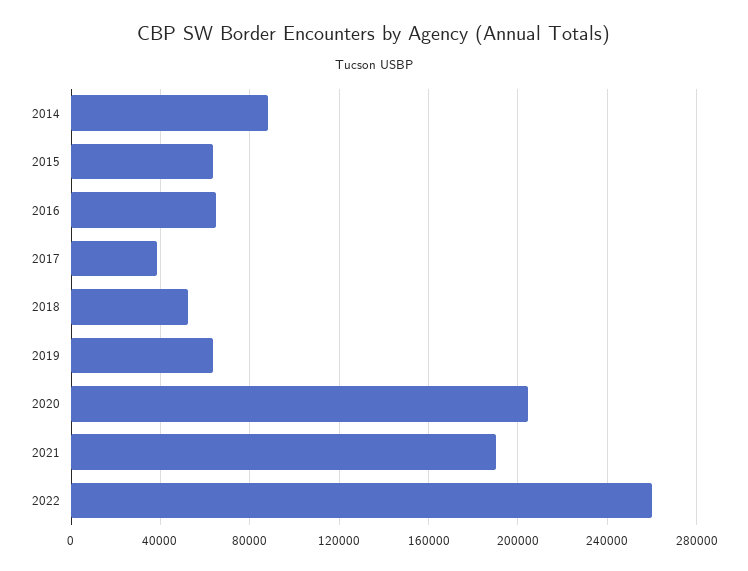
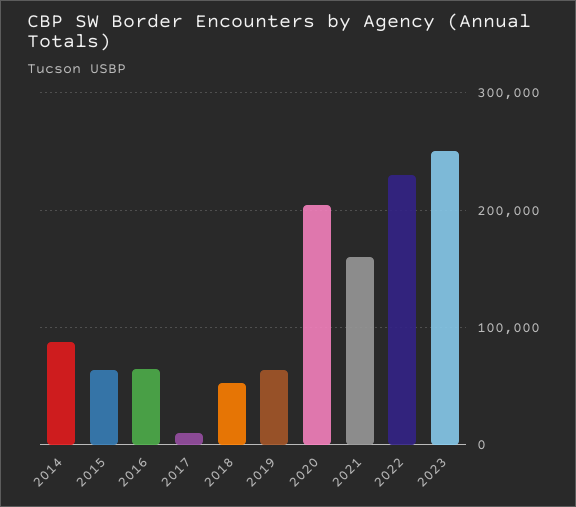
2017: 40000 -> 10000
2021: 190000 -> 160000
2022: 260000 -> 230000
2023: none -> 250000

